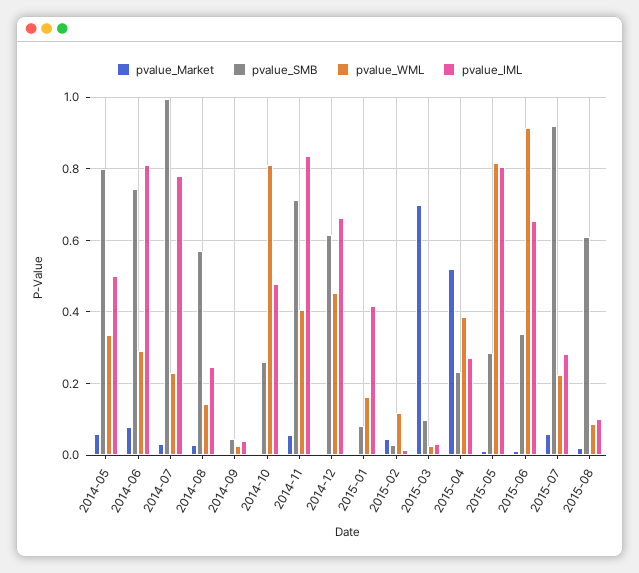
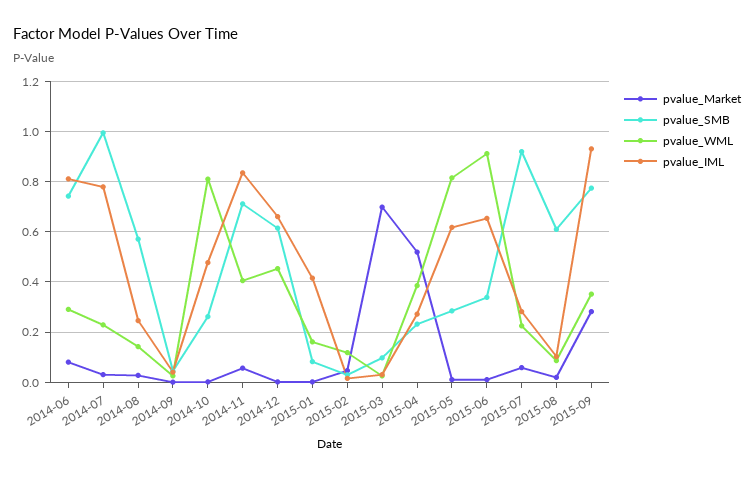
pvalue_Market, 2014-05: 0.06 -> none
pvalue_SMB, 2014-05: 0.8 -> none
pvalue_WML, 2014-05: 0.34 -> none
pvalue_IML, 2014-05: 0.5 -> none
pvalue_IML, 2015-05: 0.8 -> 0.625
pvalue_Market, 2015-09: none -> 0.275
pvalue_SMB, 2015-09: none -> 0.775
pvalue_WML, 2015-09: none -> 0.35
pvalue_IML, 2015-09: none -> 0.925

